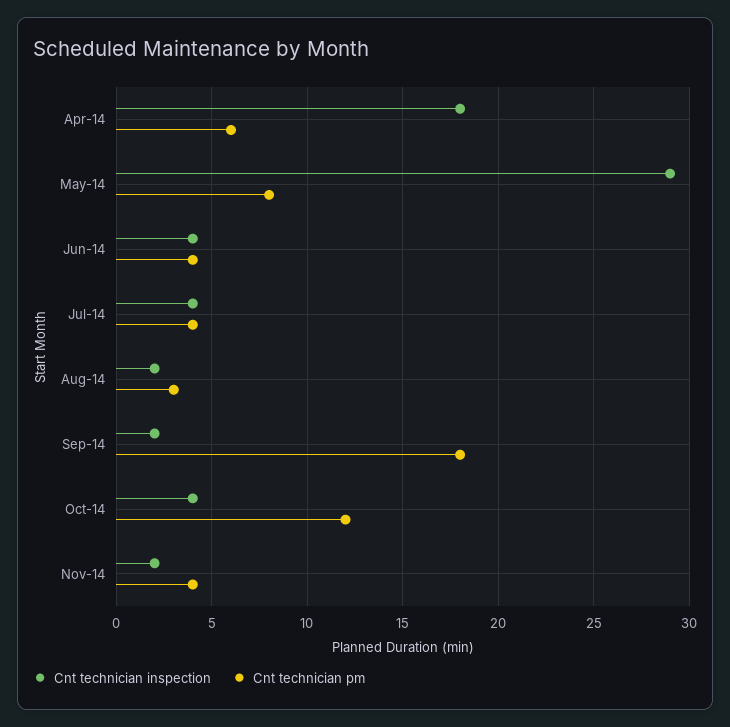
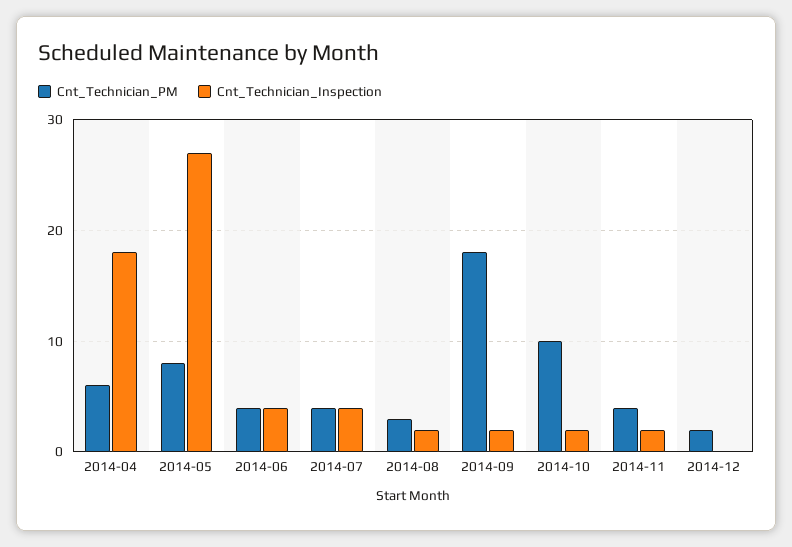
Cnt technician inspection, May-14: 29 -> 27
Cnt technician inspection, Oct-14: 4 -> 2
Cnt technician pm, Oct-14: 12 -> 10
Cnt technician pm, 2014-12: none -> 2
Cnt technician inspection, 2014-12: none -> 0

